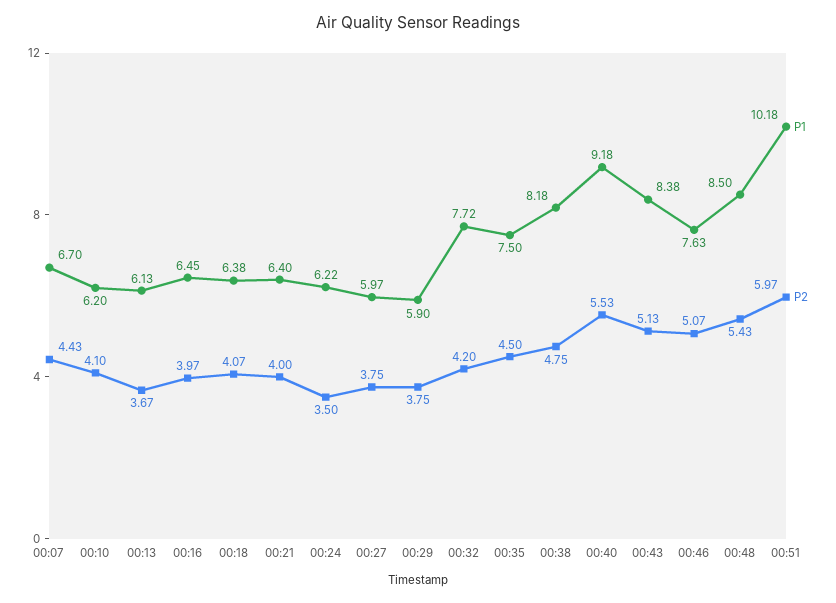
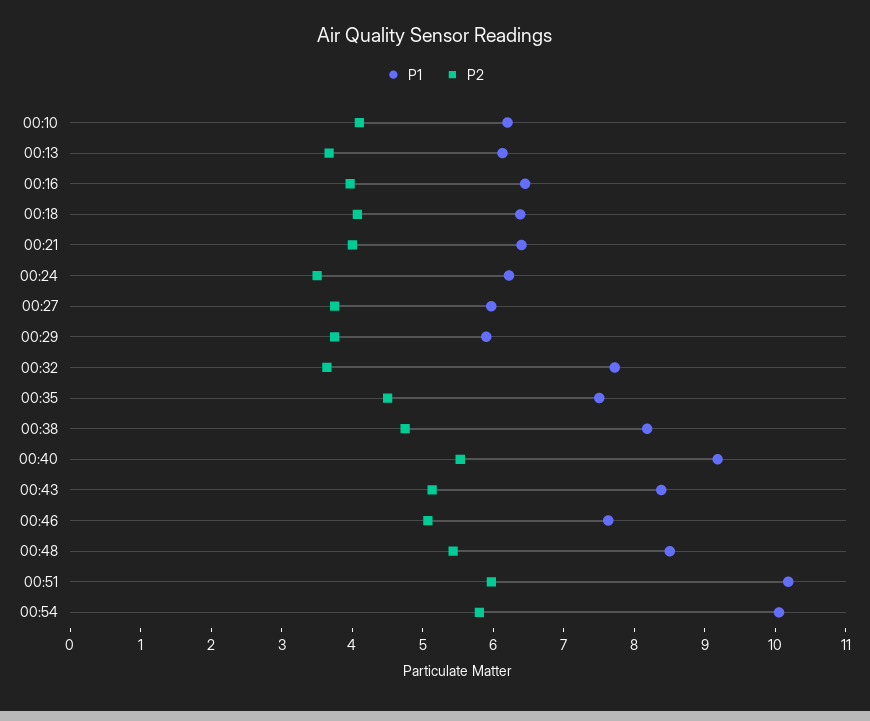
P1, 00:07: 6.7 -> none
P2, 00:07: 4.43 -> none
P2, 00:32: 4.2 -> 3.6
P1, 00:54: none -> 10
P2, 00:54: none -> 5.8

